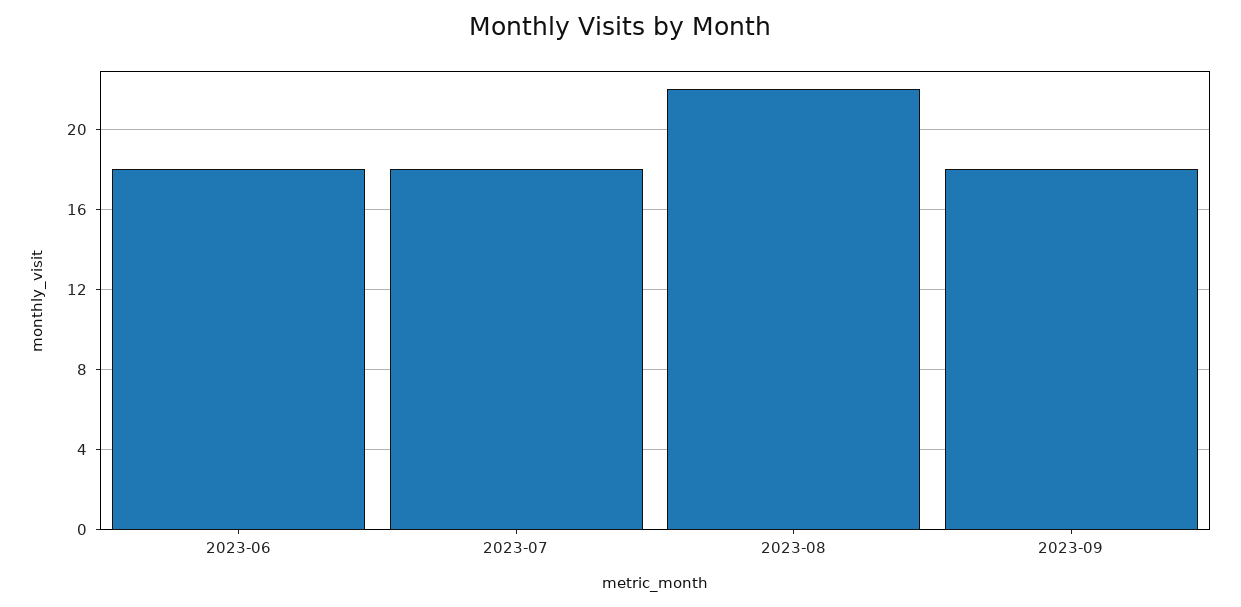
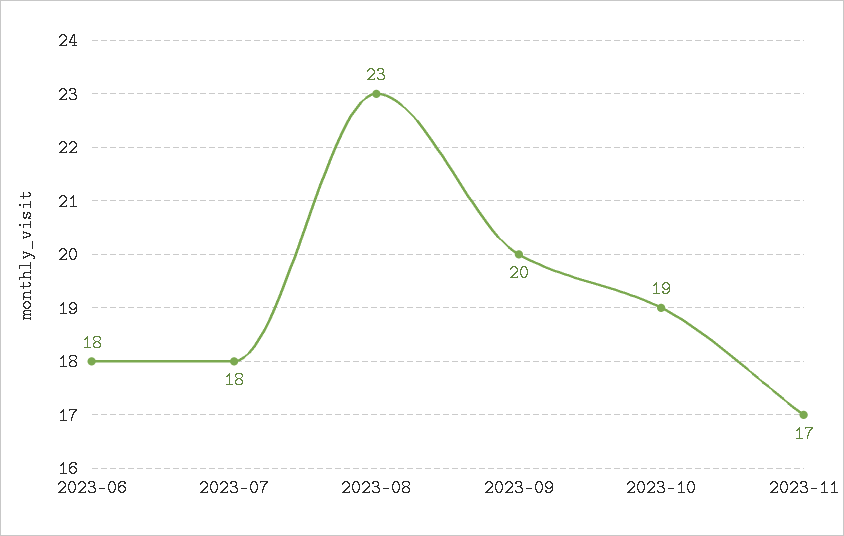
2023-08: 22 -> 23
2023-09: 18 -> 20
2023-10: none -> 19
2023-11: none -> 17

